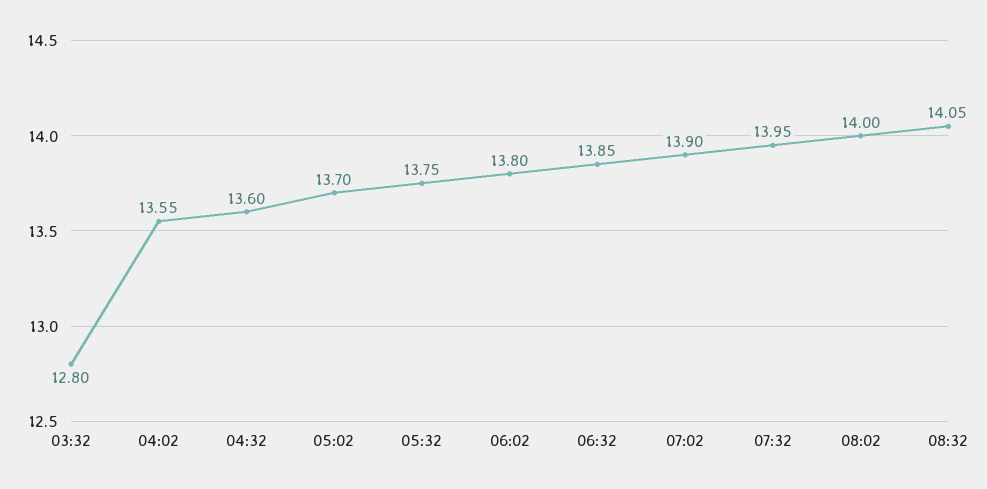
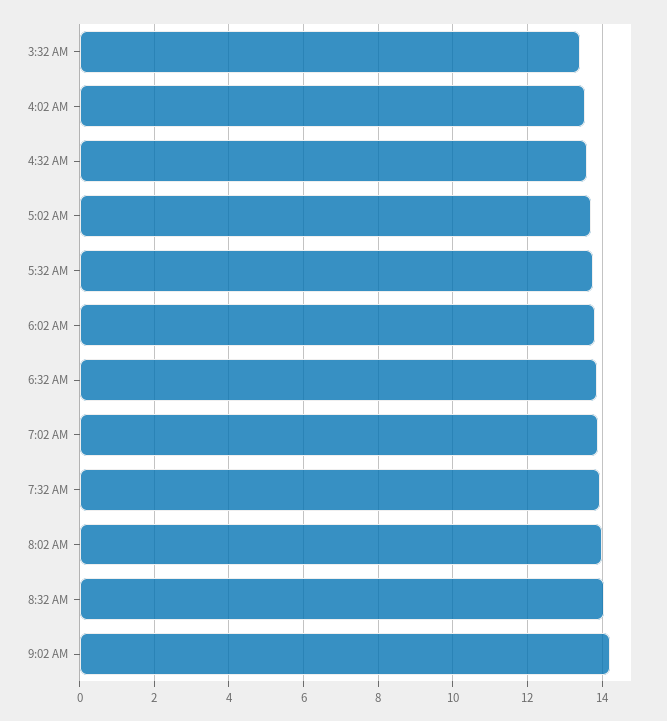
03:32: 12.8 -> 13.4
9:02 AM: none -> 14.2

